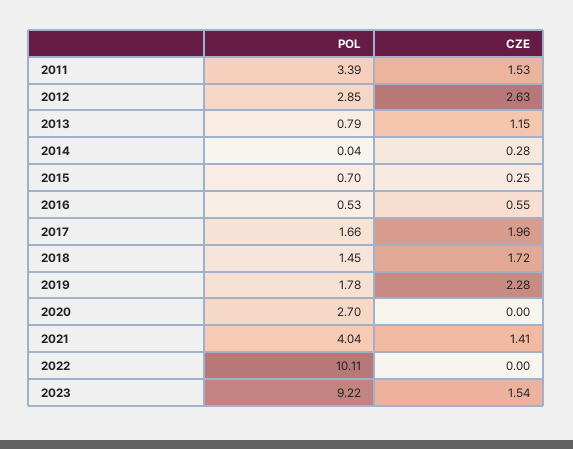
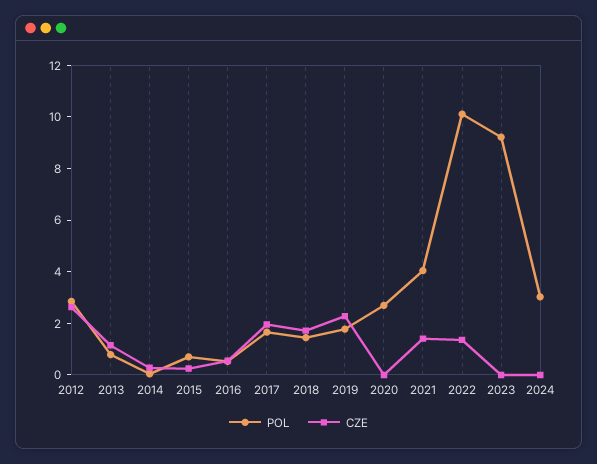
POL, 2011: 3.39 -> none
CZE, 2011: 1.53 -> none
CZE, 2022: 0 -> 1.5
CZE, 2023: 1.54 -> 0
POL, 2024: none -> 3
CZE, 2024: none -> 0

